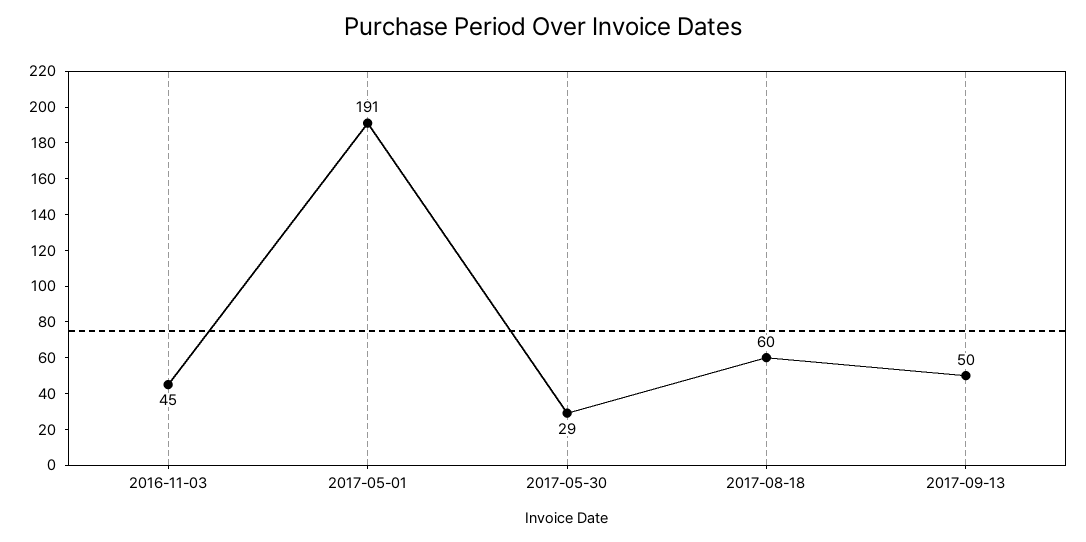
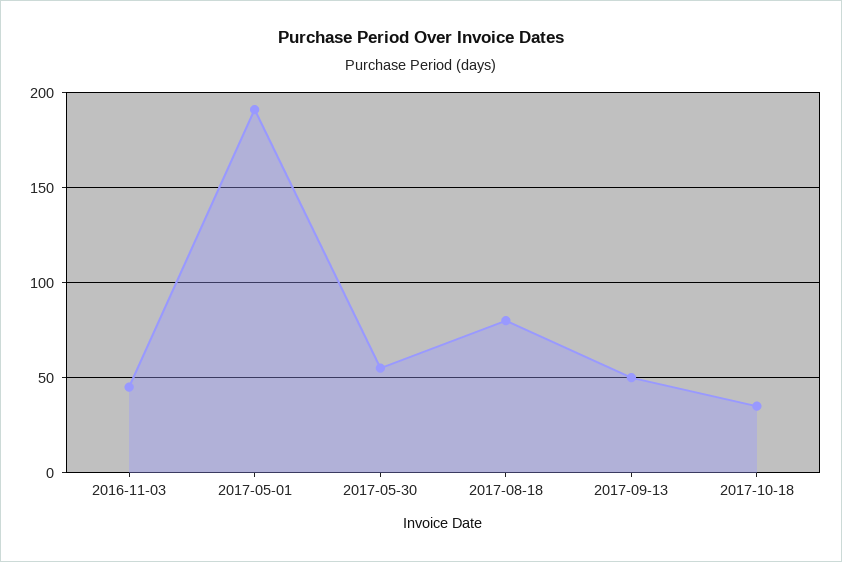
2017-05-30: 29 -> 55
2017-08-18: 60 -> 80
2017-10-18: none -> 35

